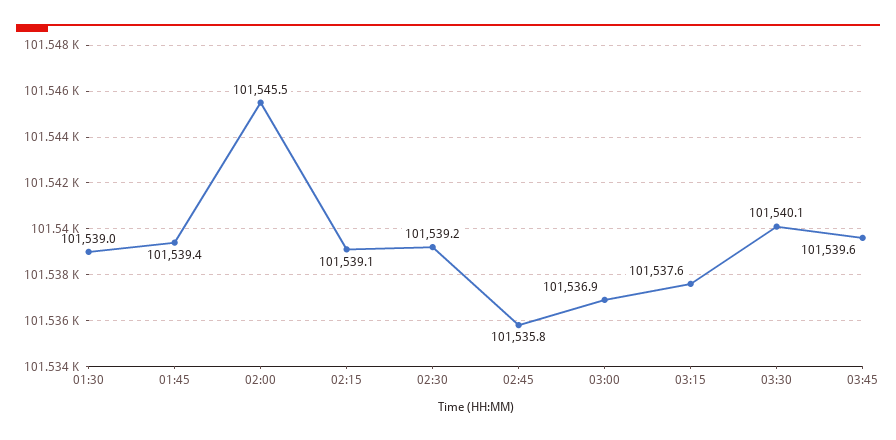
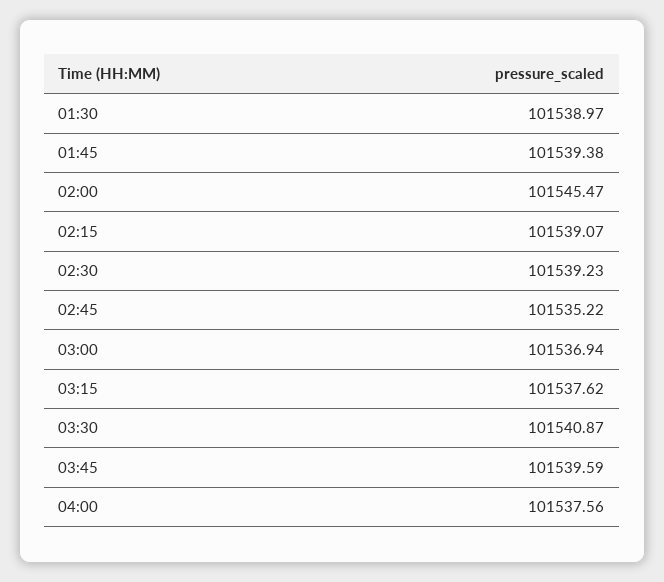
02:45: 101535.8 -> 101535.22
03:30: 101540.1 -> 101540.87
04:00: none -> 101537.56

